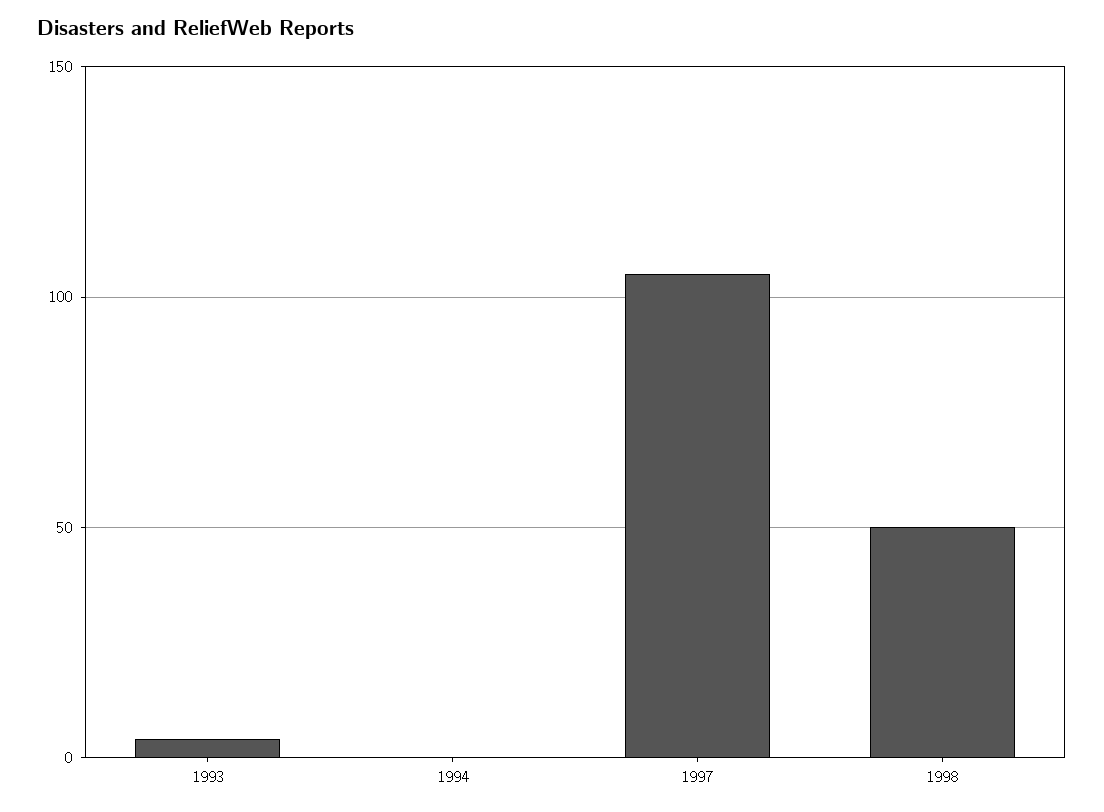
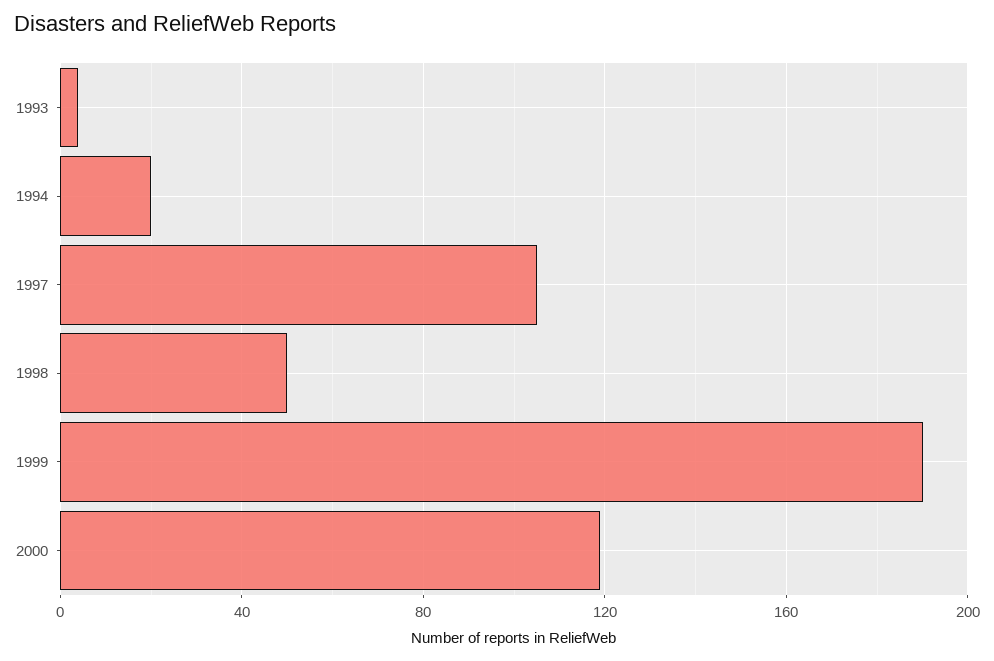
1994: 0 -> 20
1999: none -> 190
2000: none -> 120

